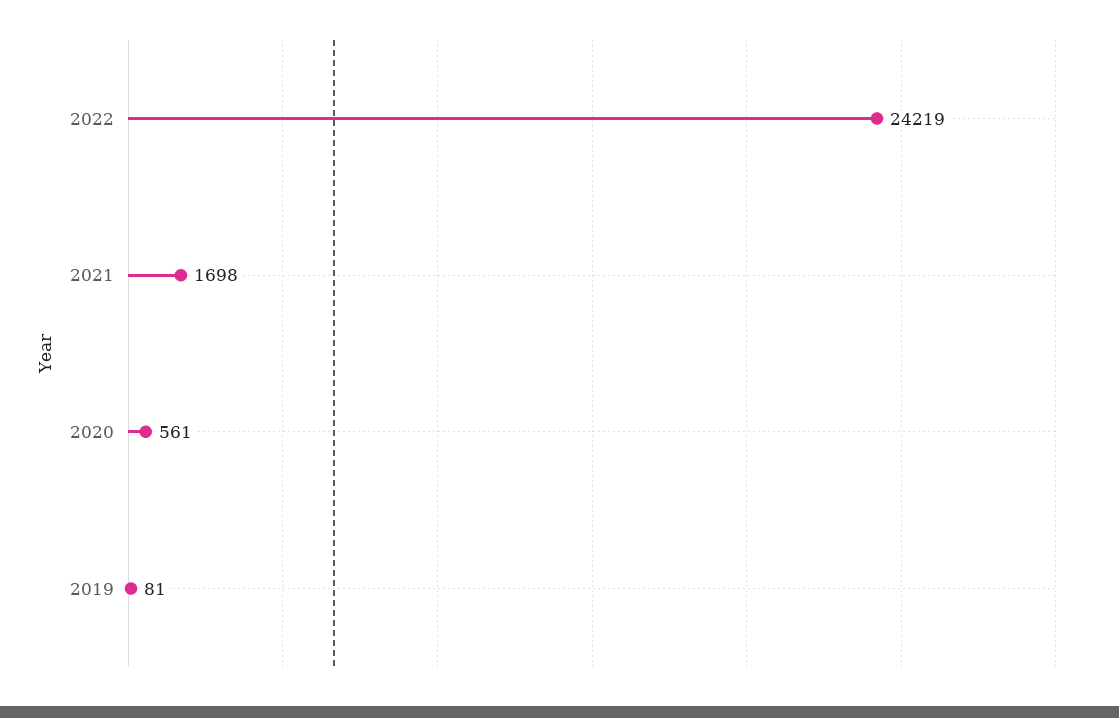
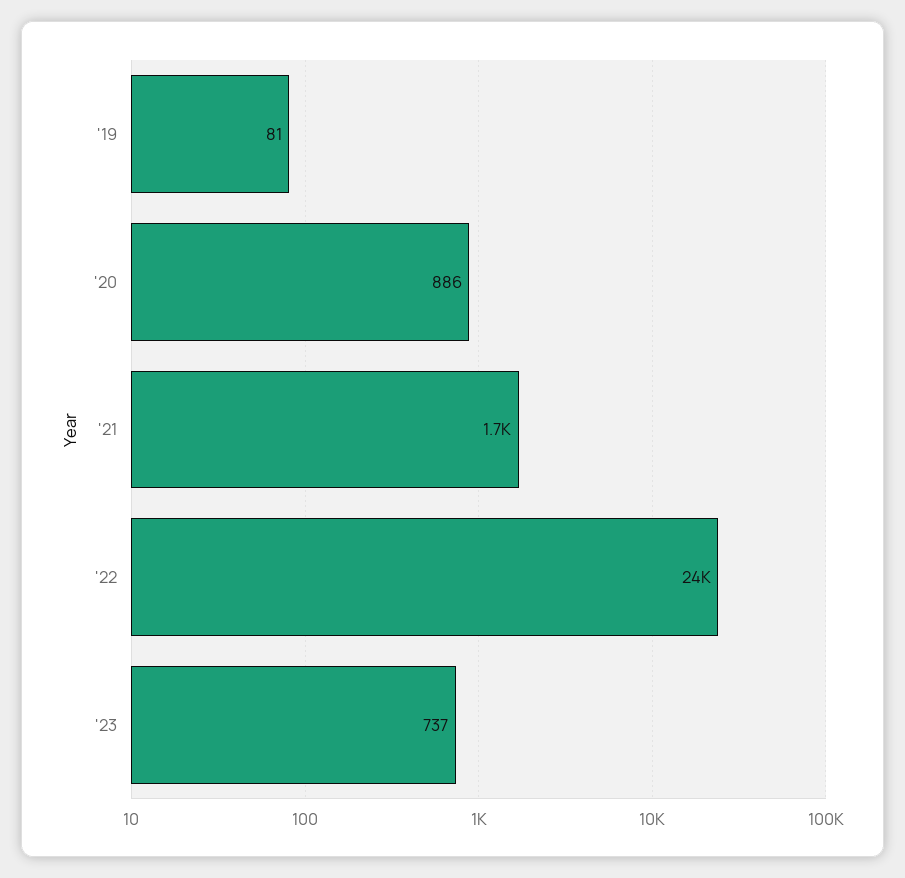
2020: 561 -> 886
'23: none -> 737

